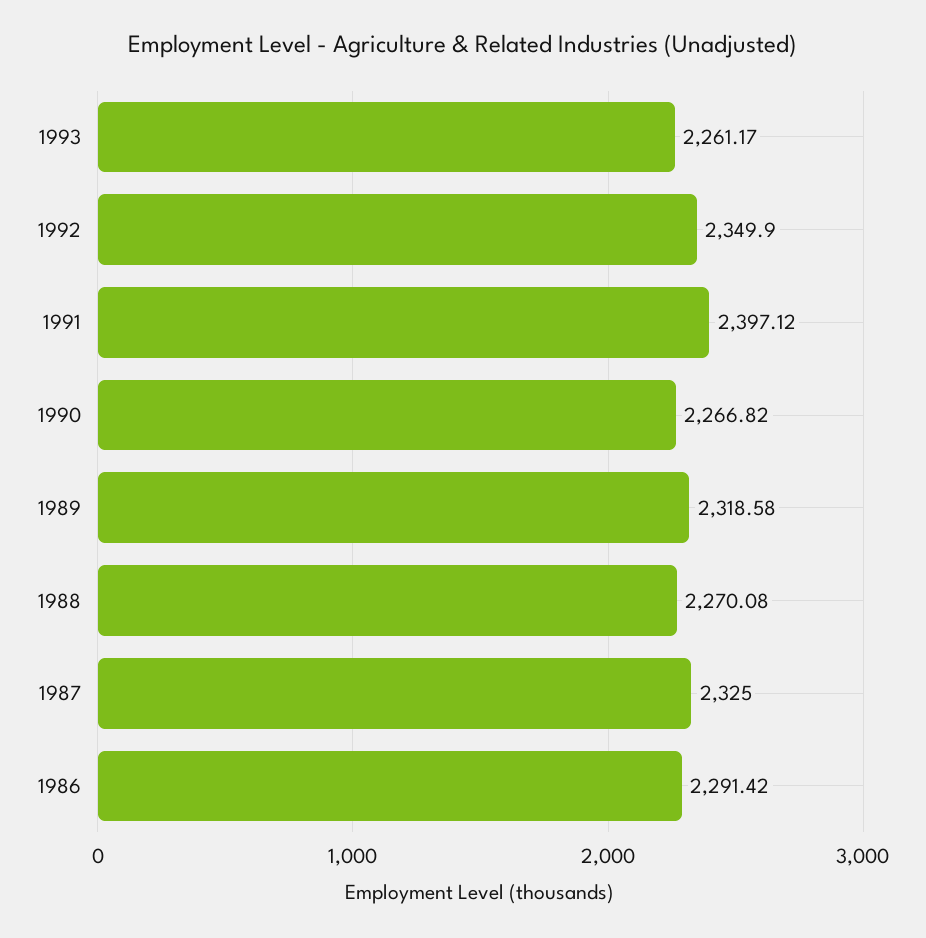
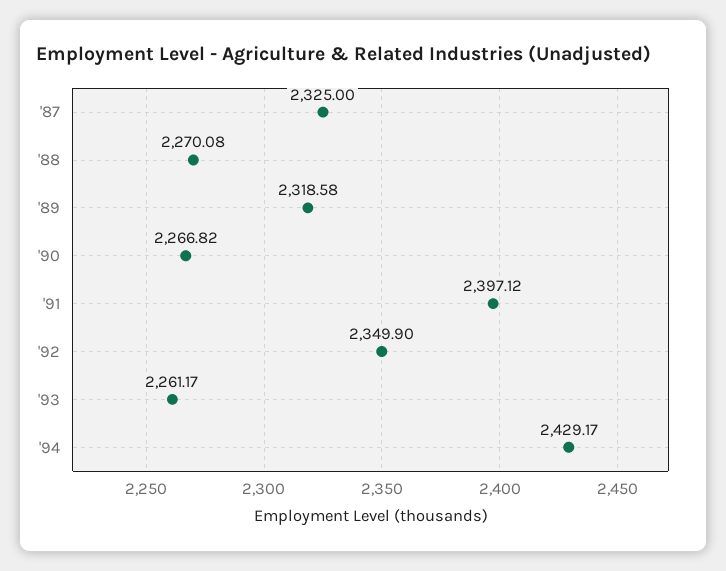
1986: 2291.42 -> none
'94: none -> 2429.17

